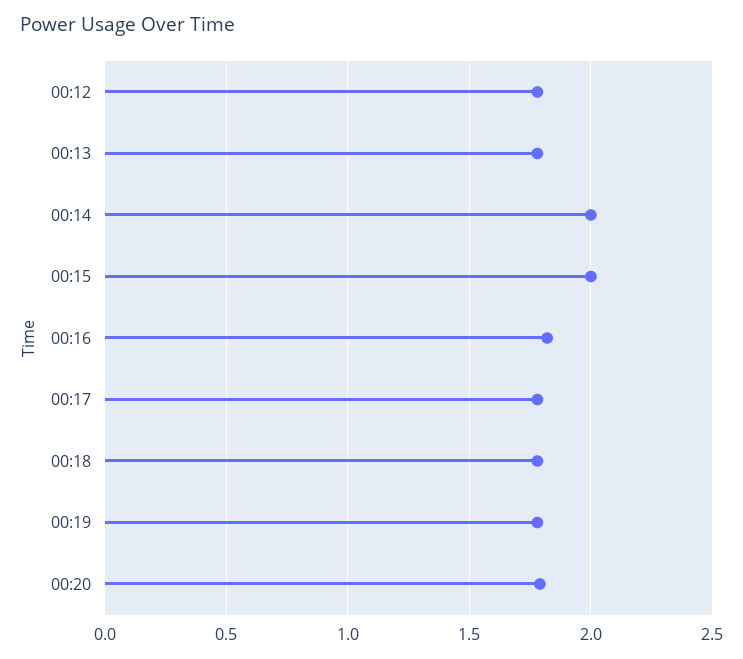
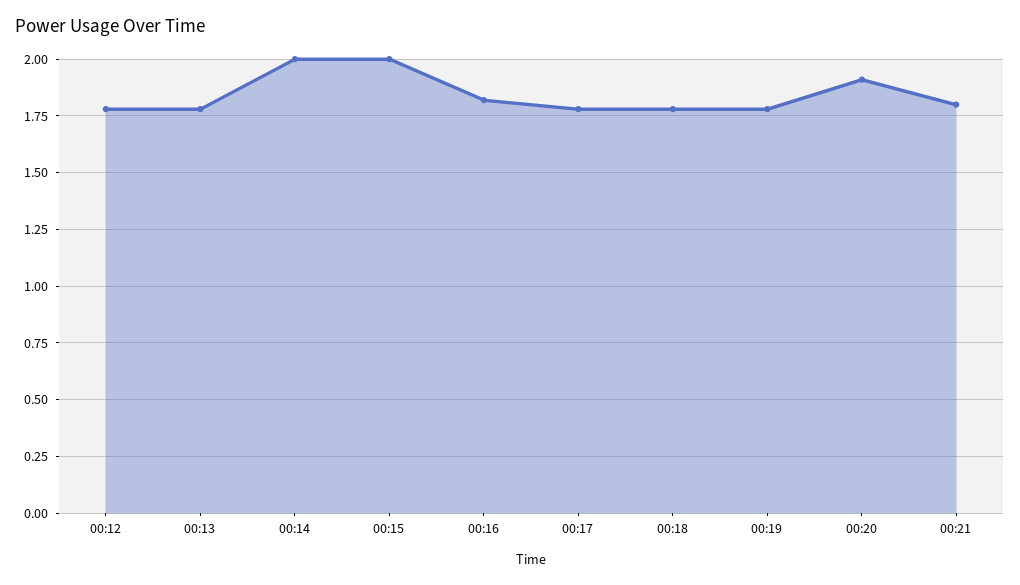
00:20: 1.8 -> 1.9
00:21: none -> 1.8

